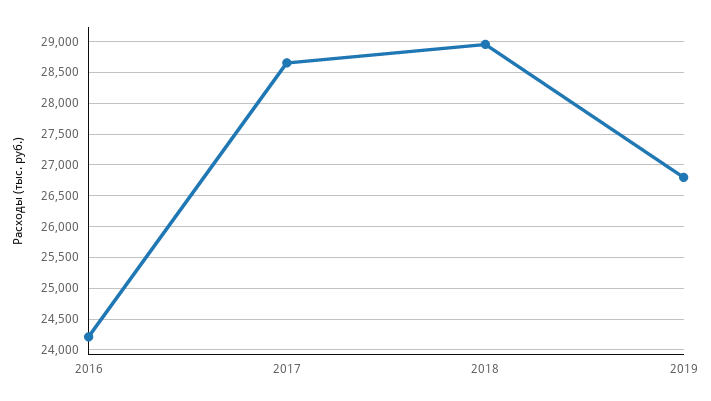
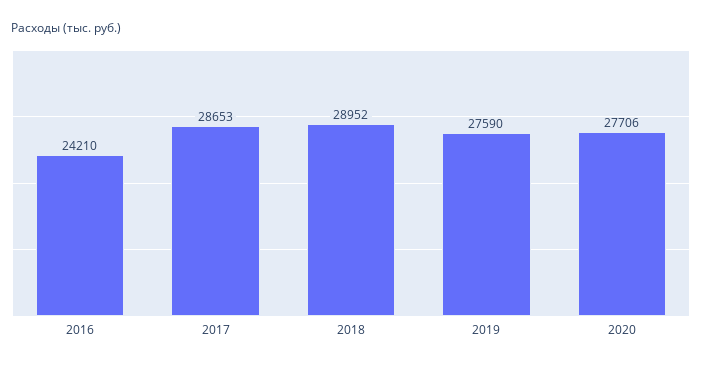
2019: 26800 -> 27590
2020: none -> 27706

